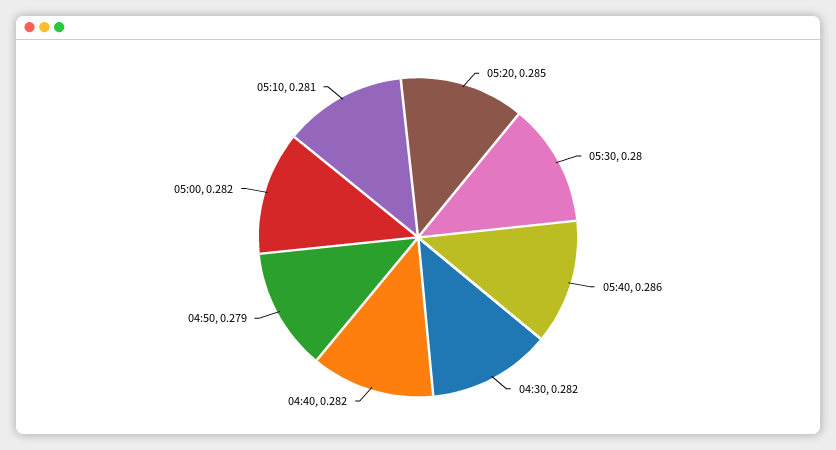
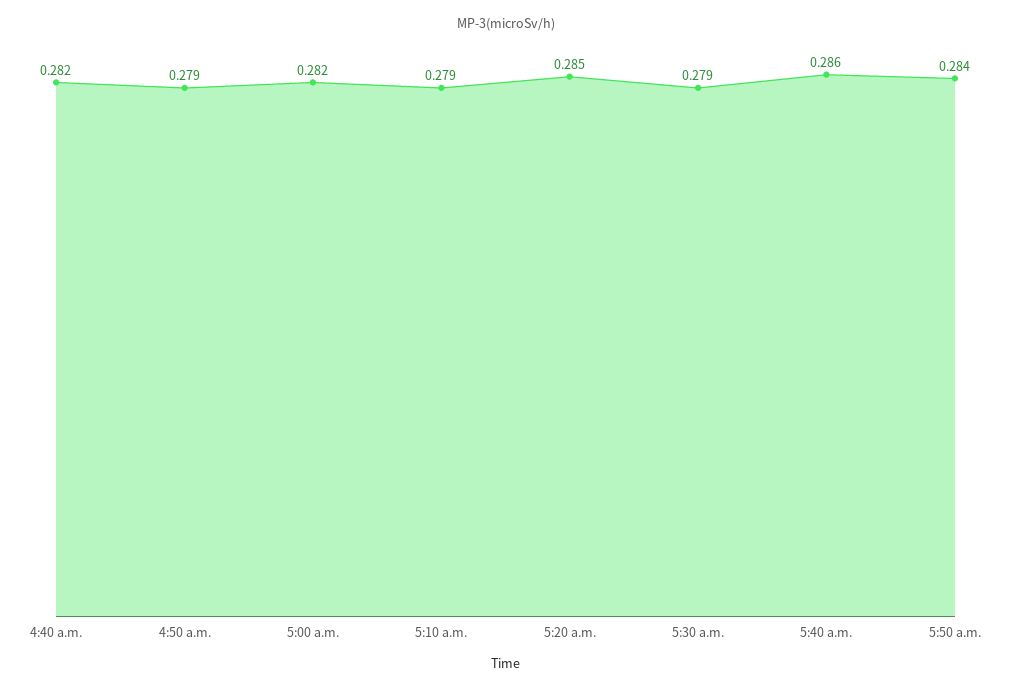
05:30: 0.28 -> 0.279
04:30: 0.282 -> none
05:10: 0.281 -> 0.279
5:50 a.m.: none -> 0.284

